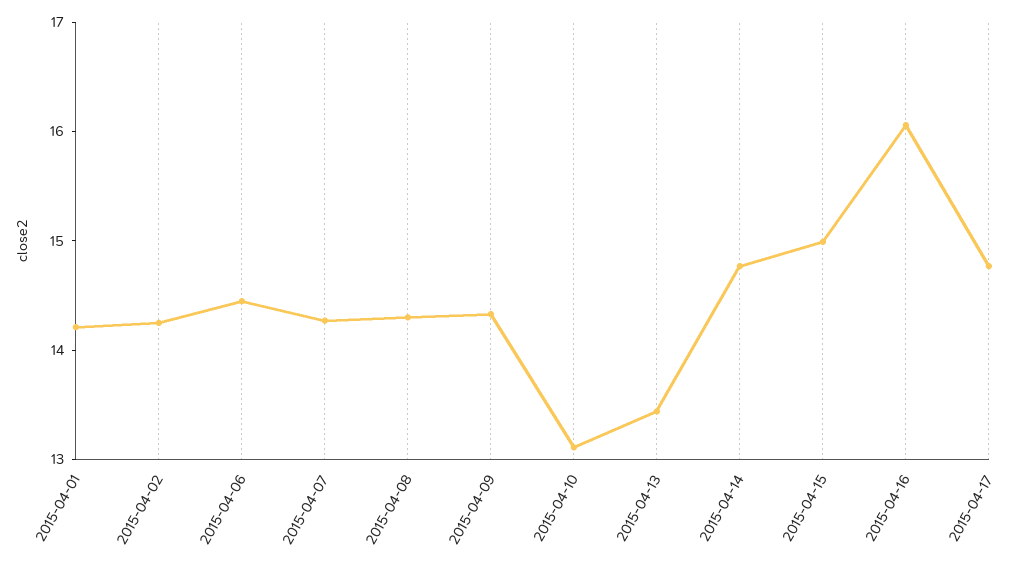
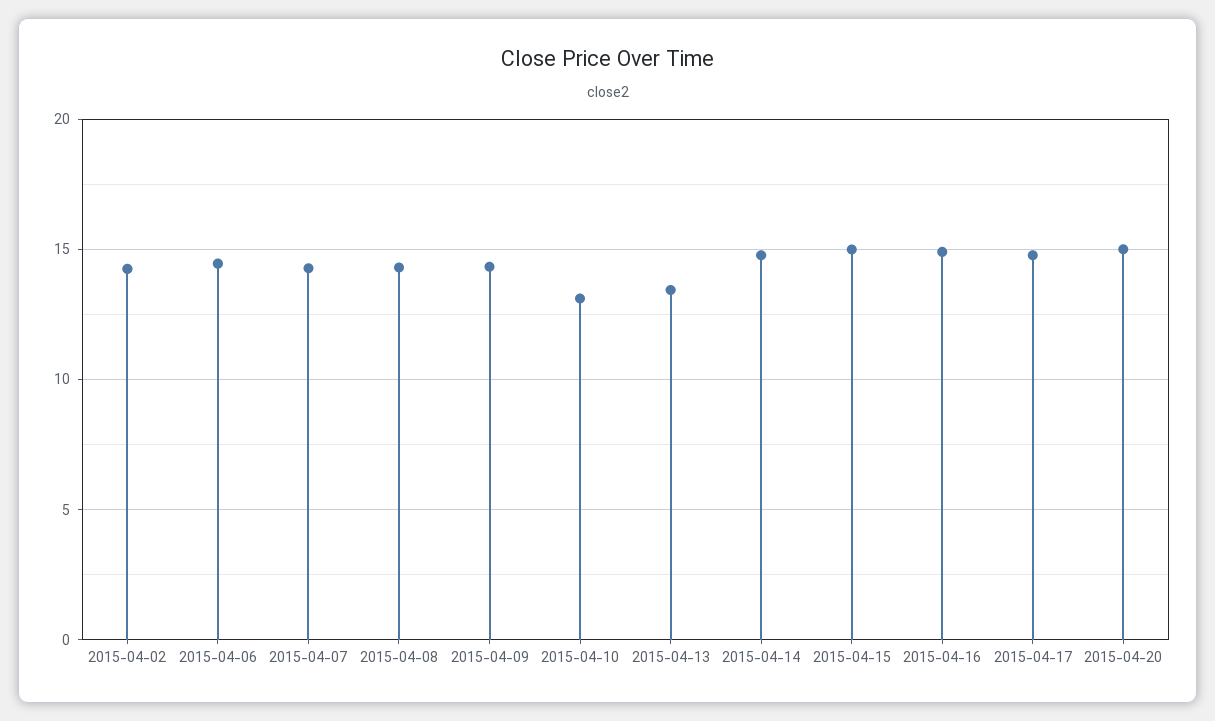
2015-04-01: 14.2 -> none
2015-04-16: 16 -> 15
2015-04-20: none -> 15

